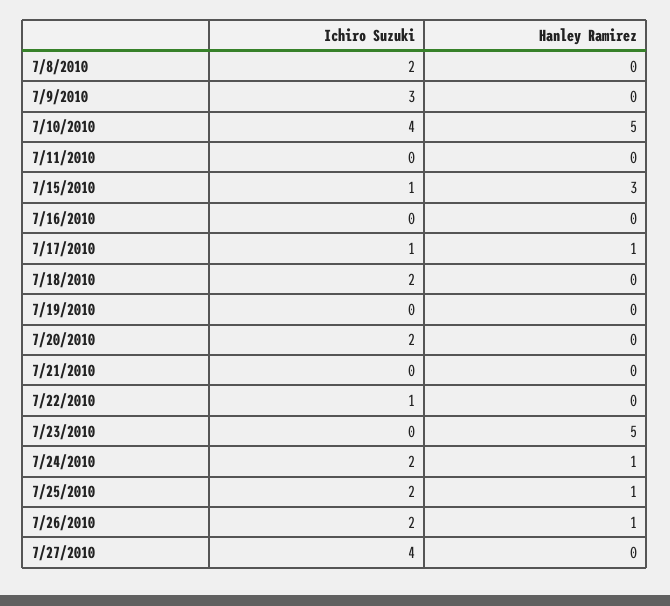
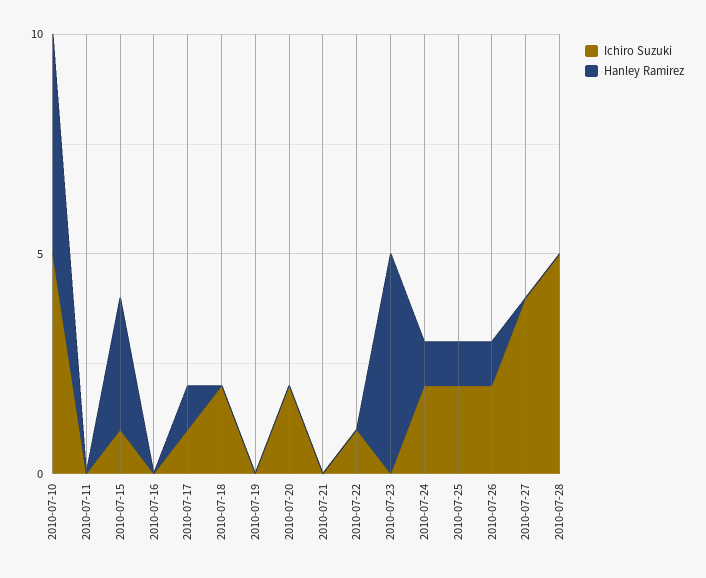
Ichiro Suzuki, 7/8/2010: 2 -> none
Hanley Ramirez, 7/8/2010: 0 -> none
Ichiro Suzuki, 7/9/2010: 3 -> none
Hanley Ramirez, 7/9/2010: 0 -> none
Ichiro Suzuki, 7/10/2010: 4 -> 5
Ichiro Suzuki, 2010-07-28: none -> 5
Hanley Ramirez, 2010-07-28: none -> 0

